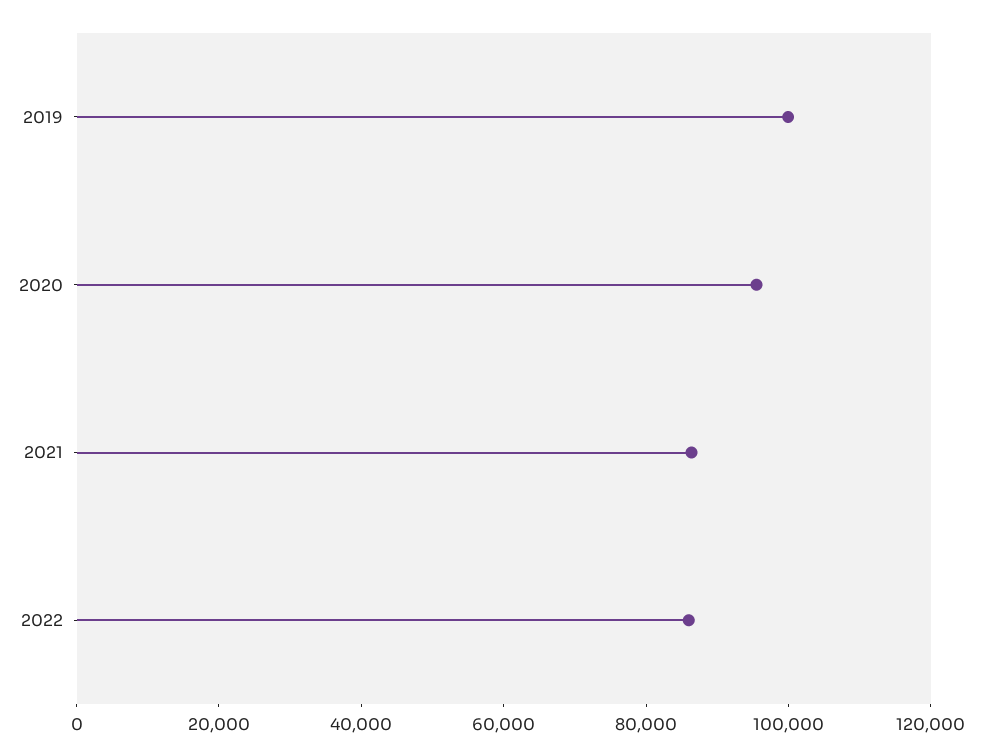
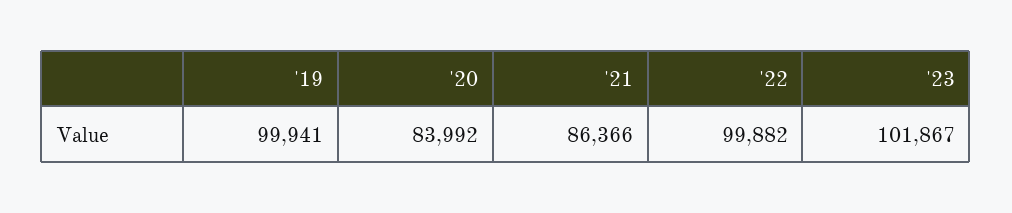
2020: 95000 -> 83992
2022: 85000 -> 99882
'23: none -> 101867

